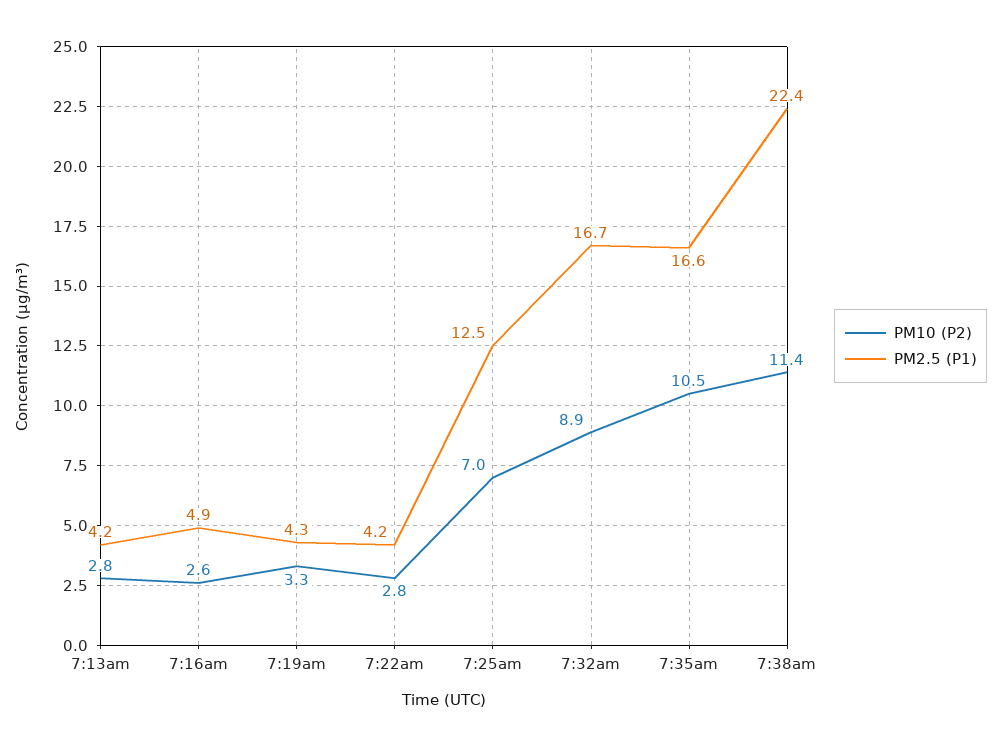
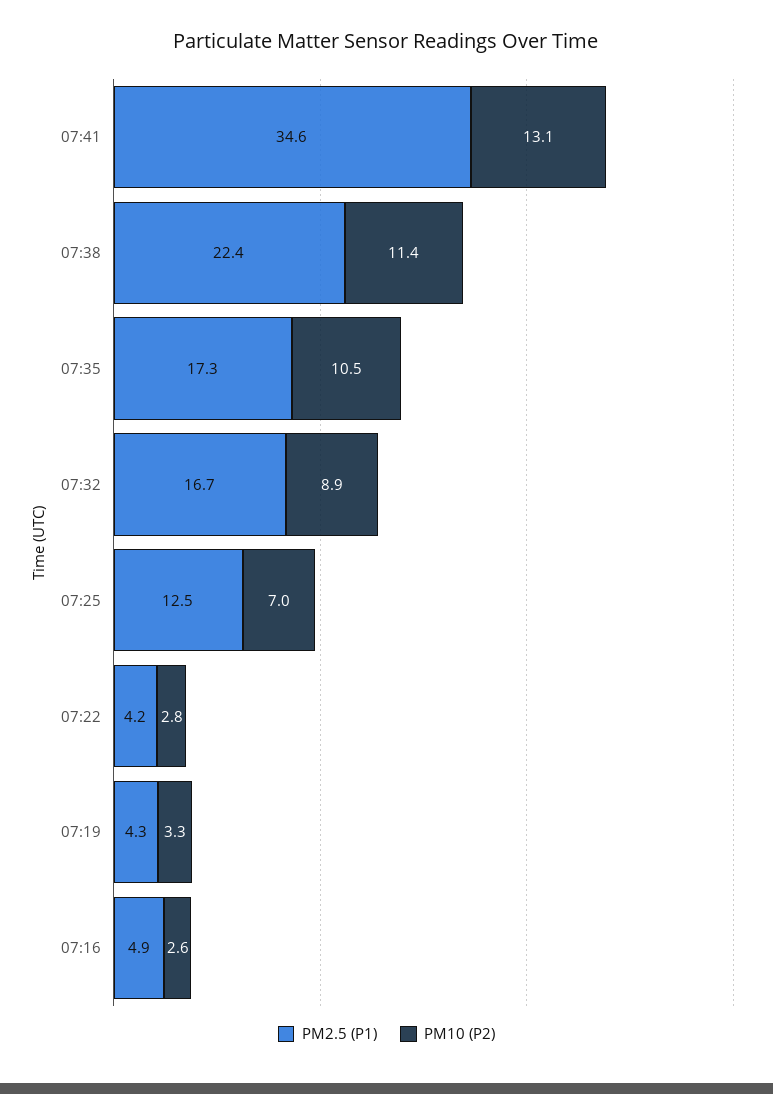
PM10 (P2), 7:13am: 2.8 -> none
PM2.5 (P1), 7:13am: 4.2 -> none
PM2.5 (P1), 7:35am: 16.6 -> 17.3
PM2.5 (P1), 07:41: none -> 34.6
PM10 (P2), 07:41: none -> 13.1

